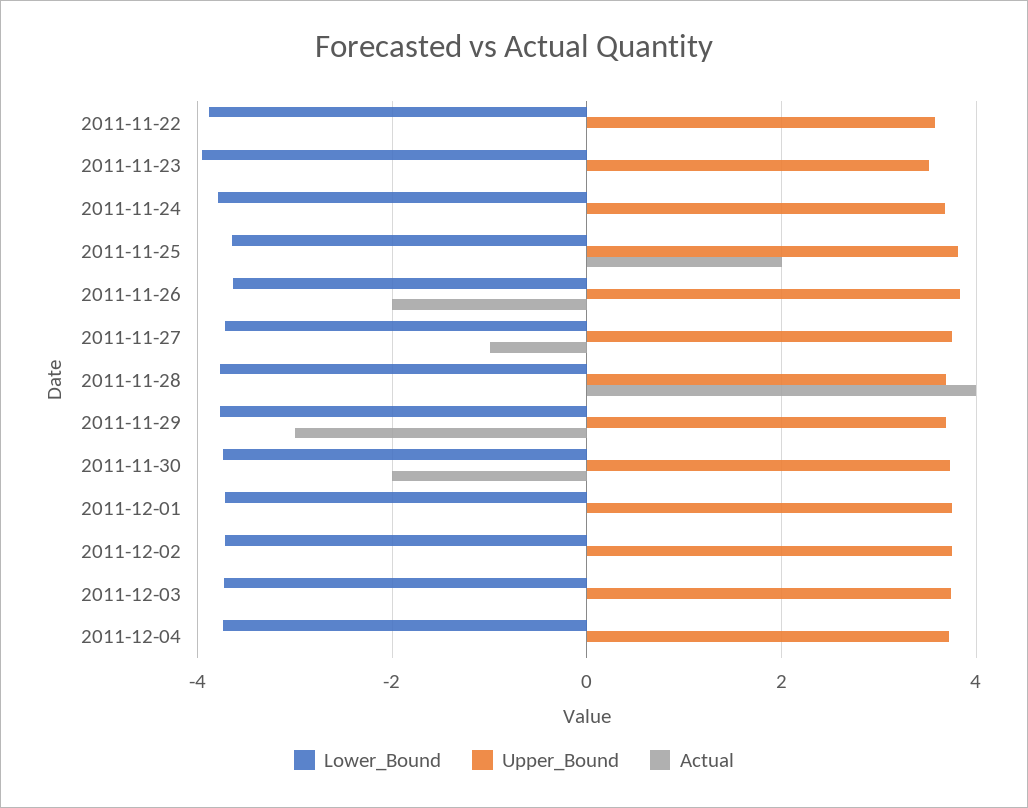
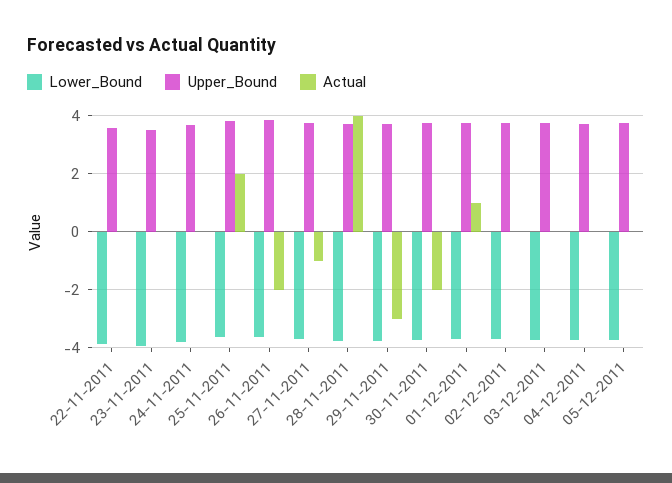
Actual, 2011-12-01: 0 -> 1
Lower_Bound, 05-12-2011: none -> -3.75
Upper_Bound, 05-12-2011: none -> 3.75
Actual, 05-12-2011: none -> 0

